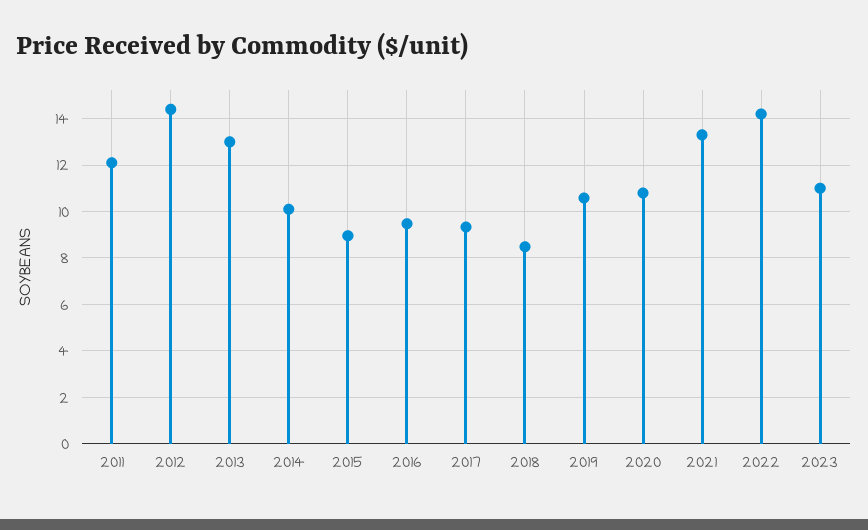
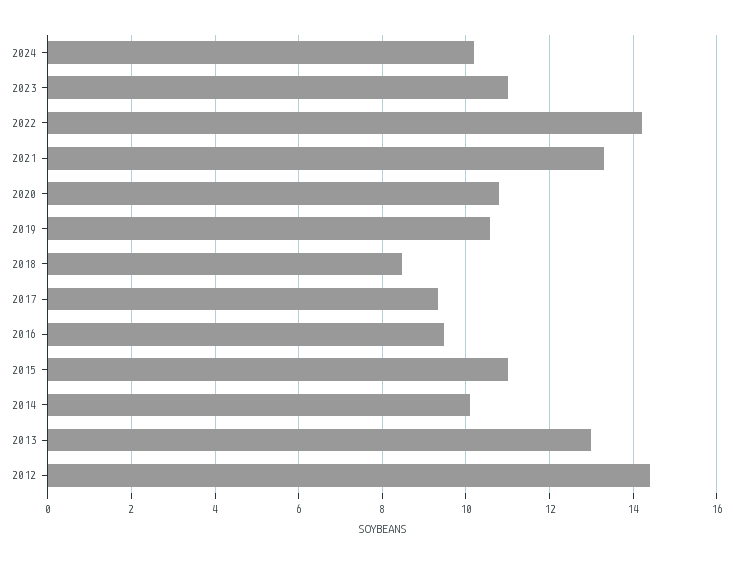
2011: 12 -> none
2015: 9 -> 11
2024: none -> 10.2

